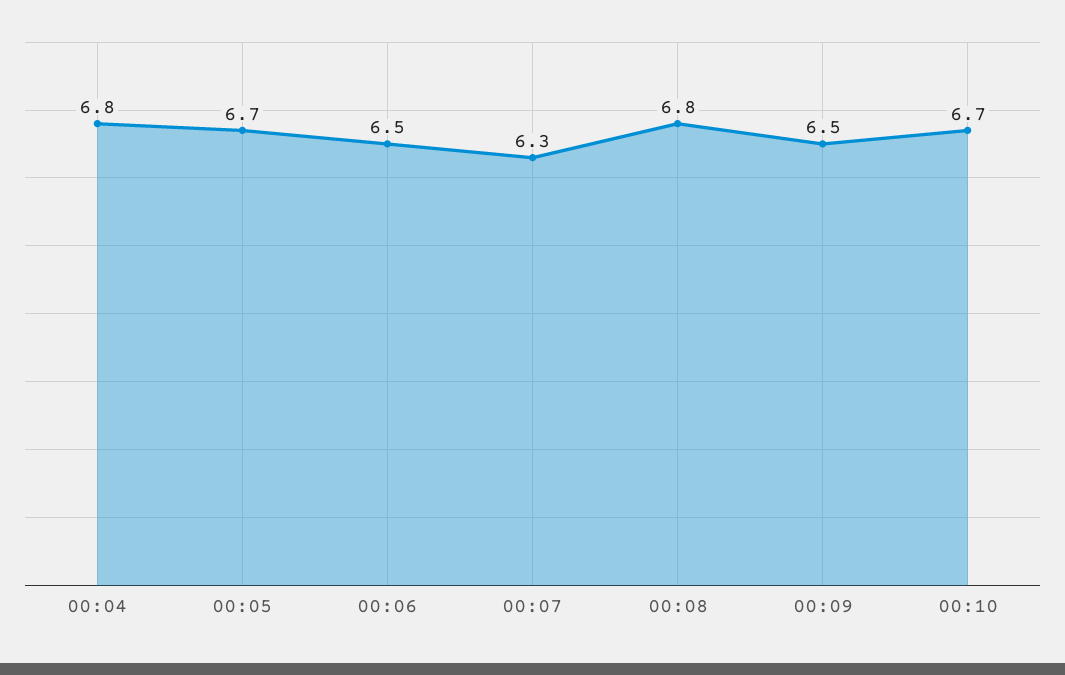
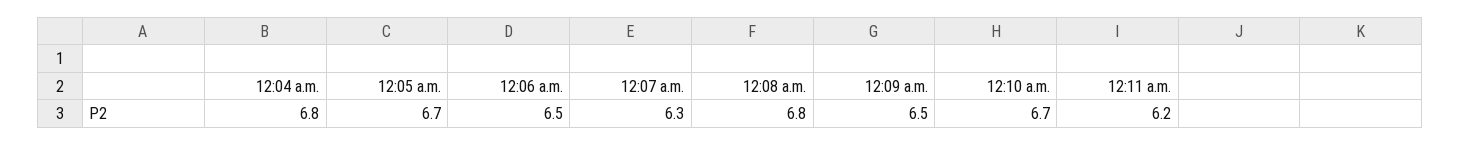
12:11 a.m.: none -> 6.2

